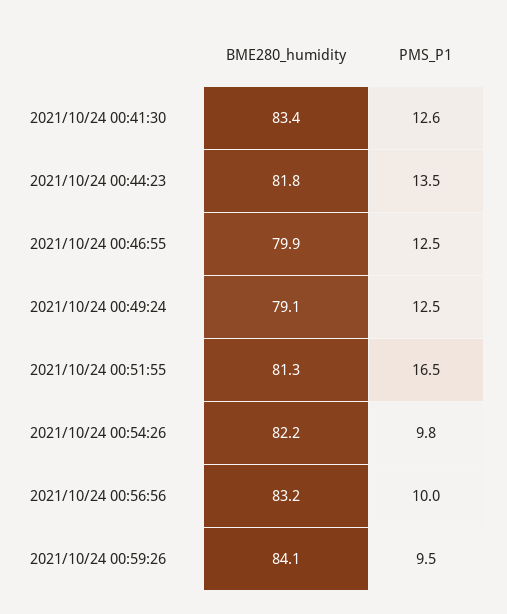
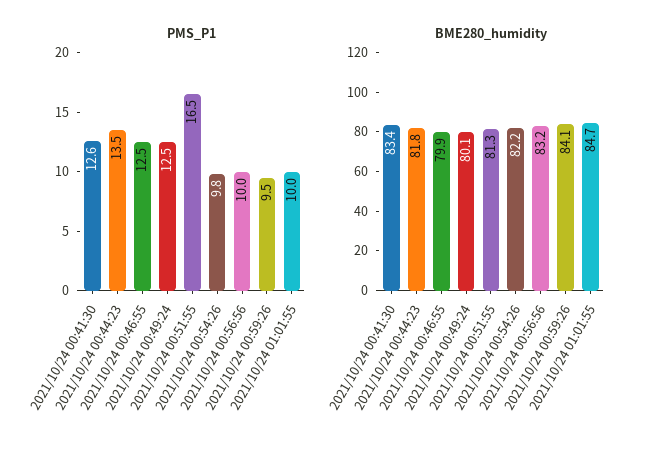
BME280_humidity, 2021/10/24 00:49:24: 79.1 -> 80.1
PMS_P1, 2021/10/24 01:01:55: none -> 10
BME280_humidity, 2021/10/24 01:01:55: none -> 84.7

